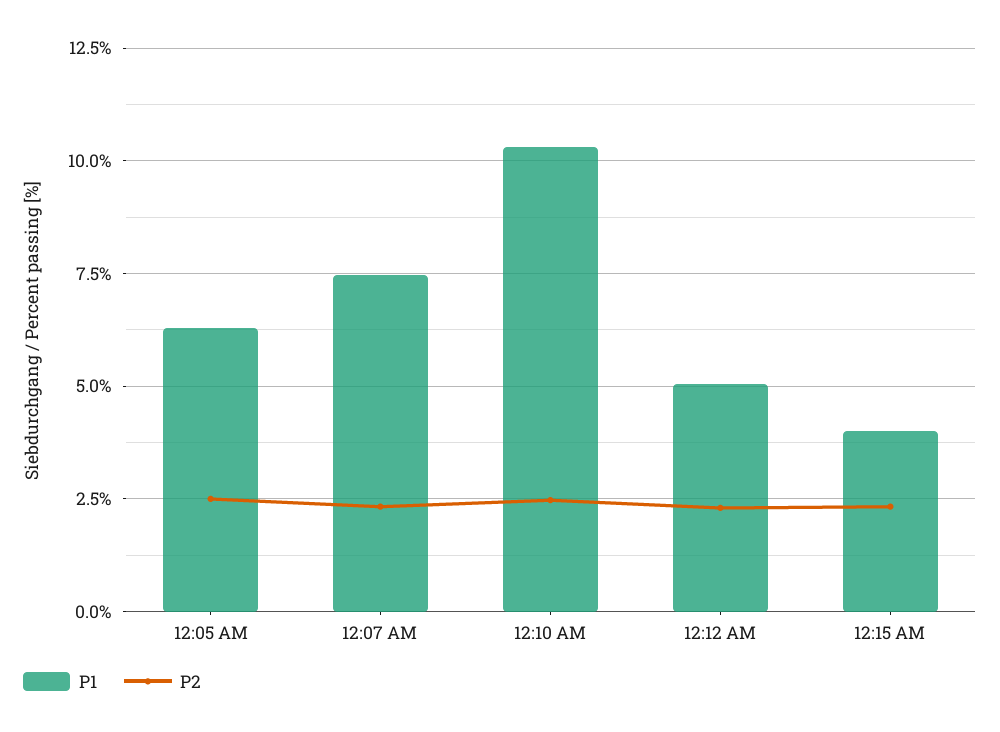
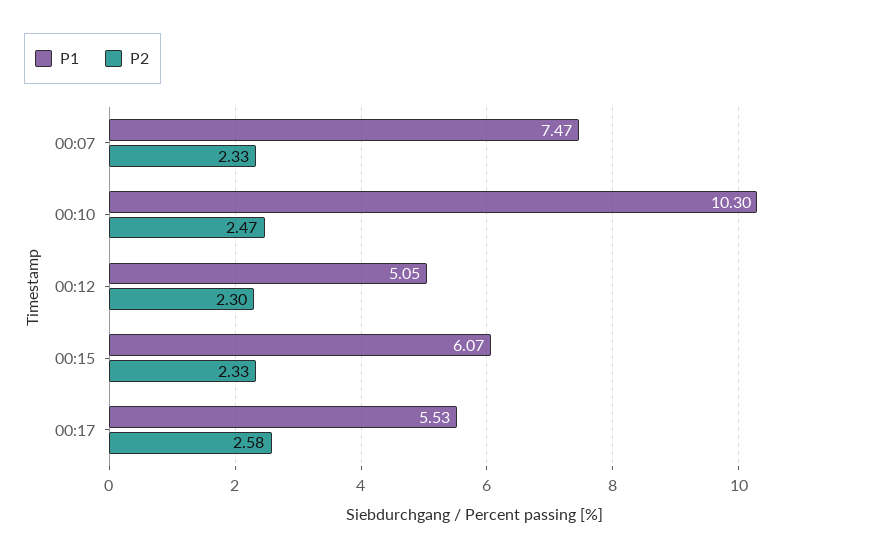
P1, 12:05 AM: 6.25 -> none
P2, 12:05 AM: 2.5 -> none
P1, 12:15 AM: 4 -> 6.07
P1, 00:17: none -> 5.53
P2, 00:17: none -> 2.58

